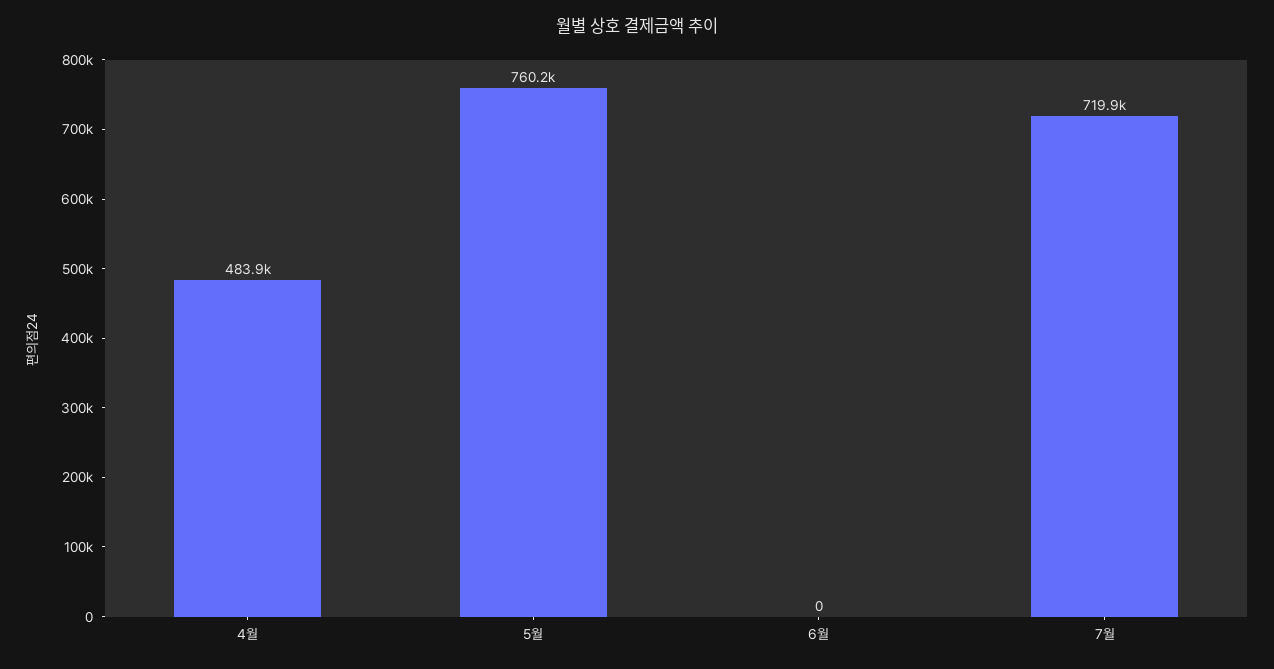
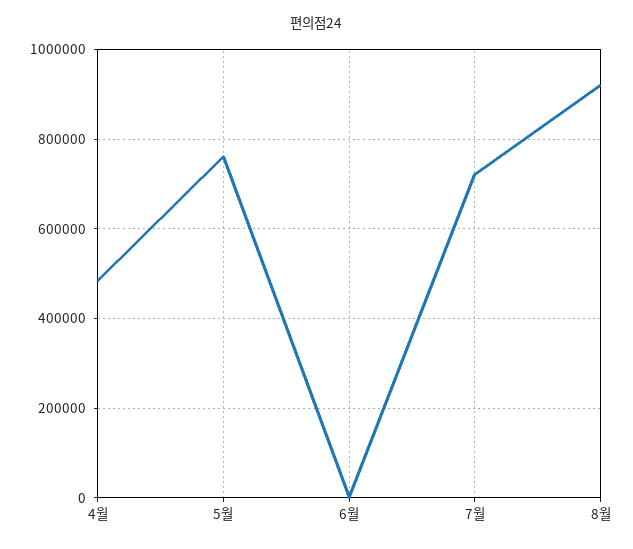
8월: none -> 920000

